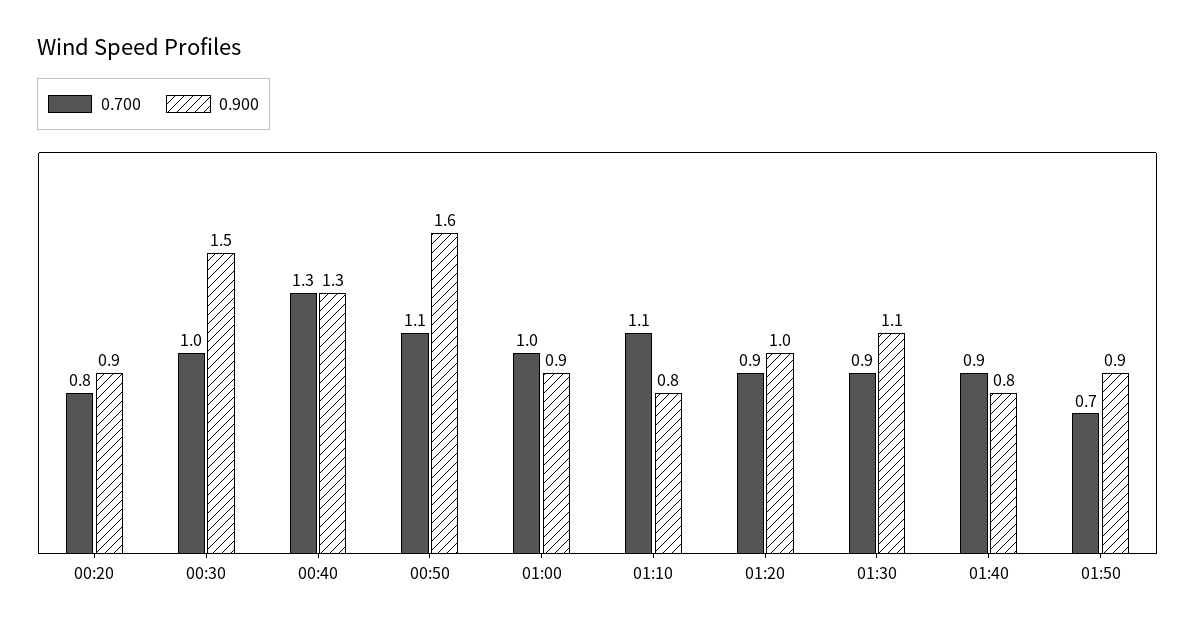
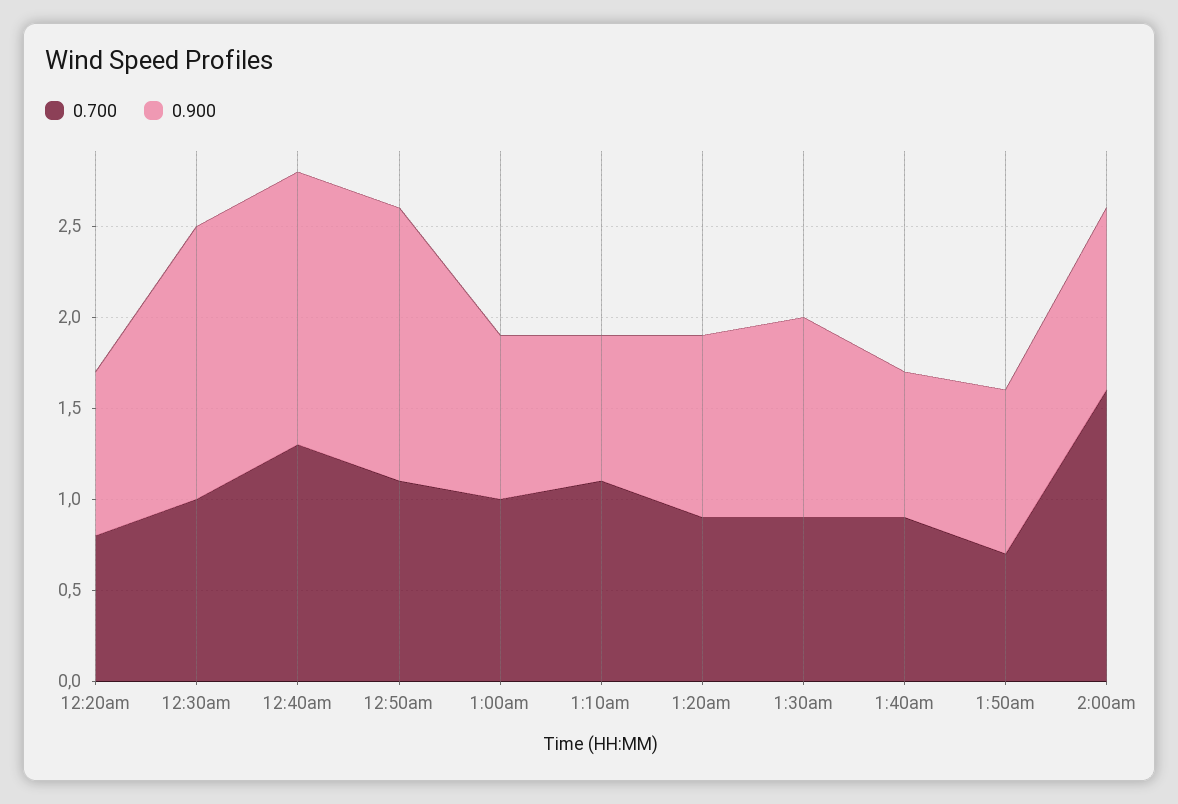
0.900, 00:40: 1.3 -> 1.5
0.900, 00:50: 1.6 -> 1.5
0.700, 2:00am: none -> 1.6
0.900, 2:00am: none -> 1

